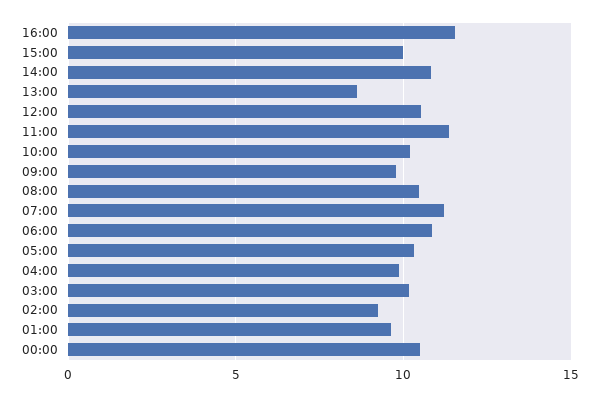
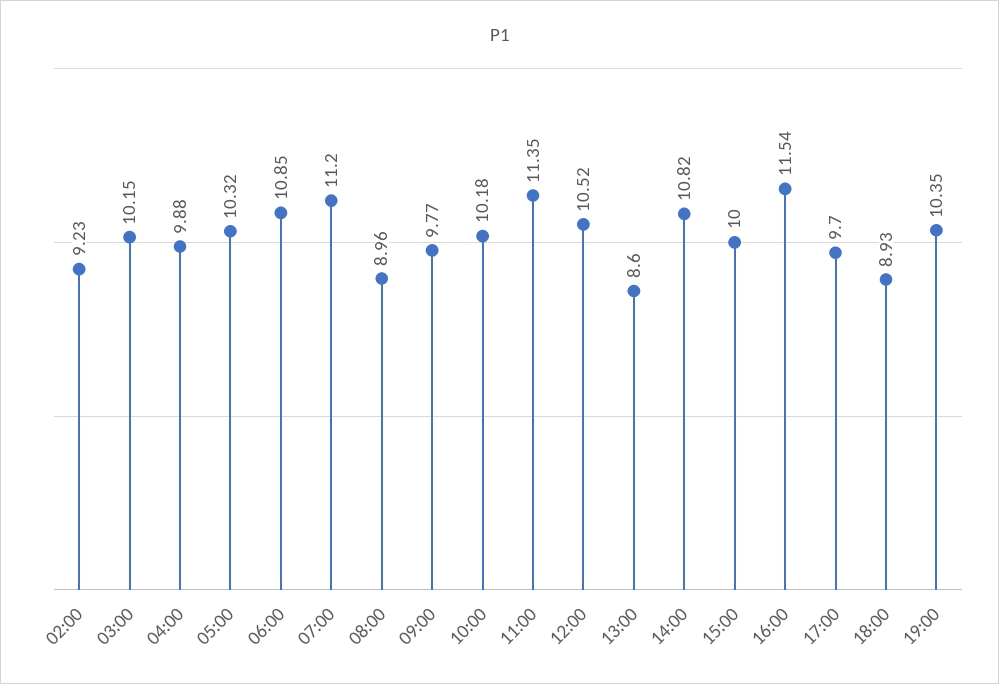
08:00: 10.5 -> 8.96
01:00: 9.5 -> none
00:00: 10.5 -> none
17:00: none -> 9.7
18:00: none -> 8.93
19:00: none -> 10.35

